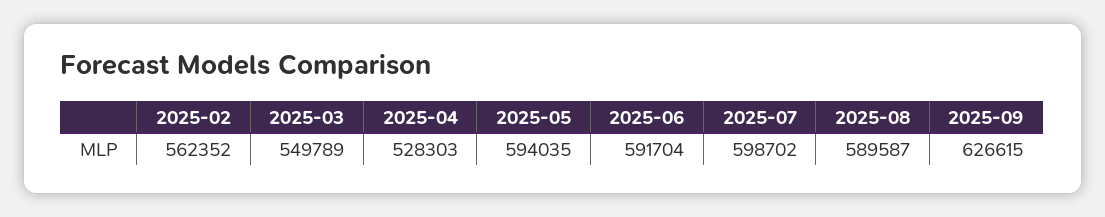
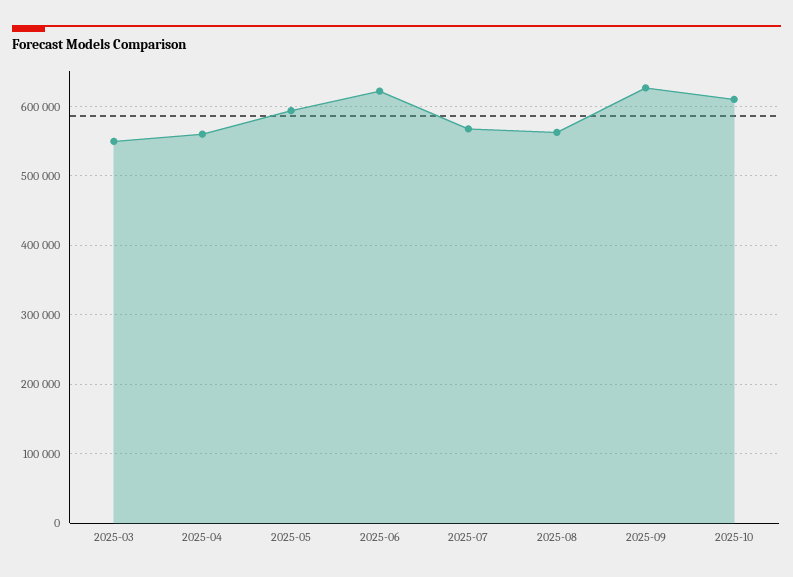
2025-02: 562352 -> none
2025-04: 528303 -> 560000
2025-06: 591704 -> 620000
2025-07: 598702 -> 570000
2025-08: 589587 -> 560000
2025-10: none -> 610000

